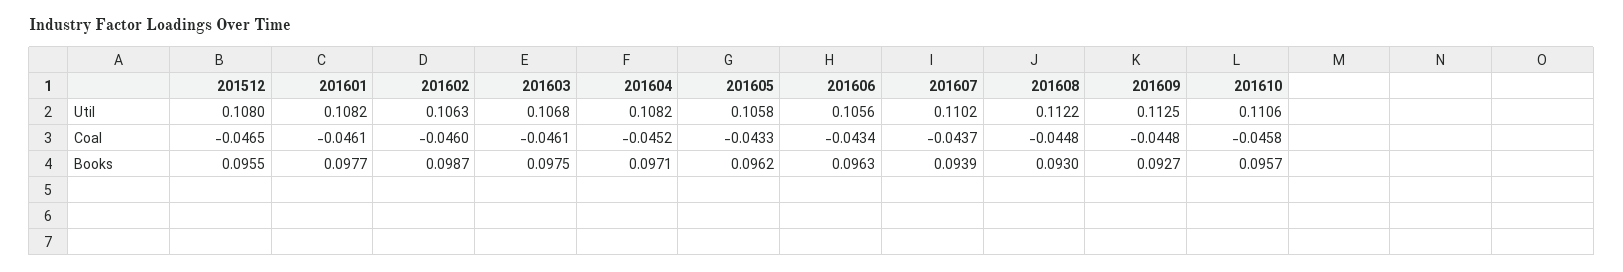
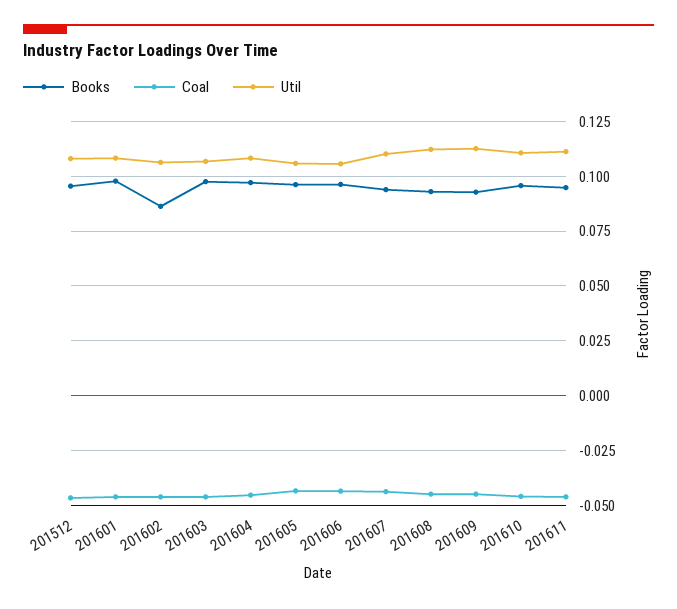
Books, 201602: 0.0987 -> 0.085
Books, 201611: none -> 0.095
Coal, 201611: none -> -0.045
Util, 201611: none -> 0.11

